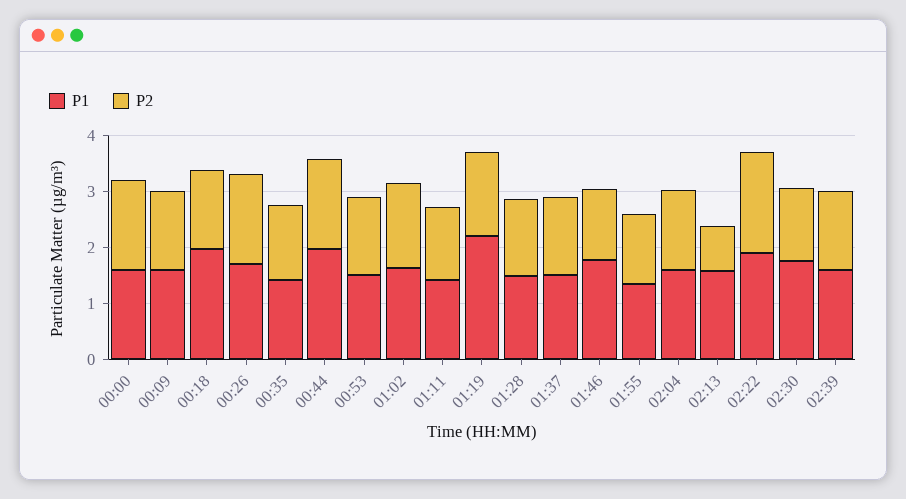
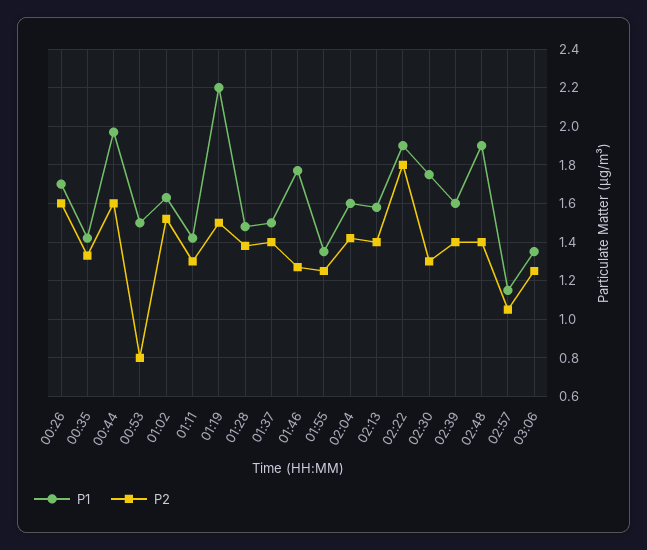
P1, 00:00: 1.6 -> none
P2, 00:00: 1.6 -> none
P1, 00:09: 1.6 -> none
P2, 00:09: 1.4 -> none
P1, 00:18: 2 -> none
P2, 00:18: 1.4 -> none
P2, 00:53: 1.4 -> 0.8
P2, 02:13: 0.8 -> 1.4
P1, 02:48: none -> 1.9
P2, 02:48: none -> 1.4
P1, 02:57: none -> 1.15
P2, 02:57: none -> 1.05
P1, 03:06: none -> 1.35
P2, 03:06: none -> 1.25

